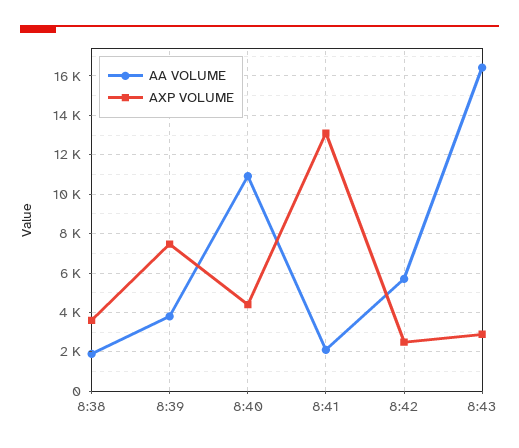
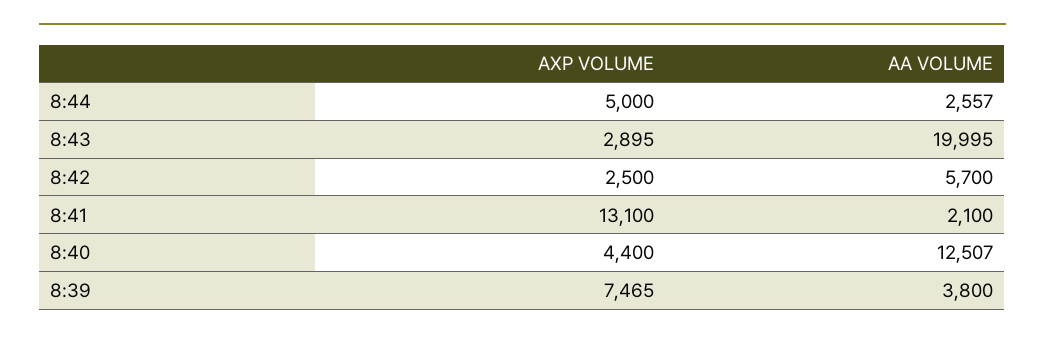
AA VOLUME, 8:38: 2000 -> none
AXP VOLUME, 8:38: 3500 -> none
AA VOLUME, 8:40: 11000 -> 12507
AA VOLUME, 8:43: 16500 -> 19995
AXP VOLUME, 8:44: none -> 5000
AA VOLUME, 8:44: none -> 2557

